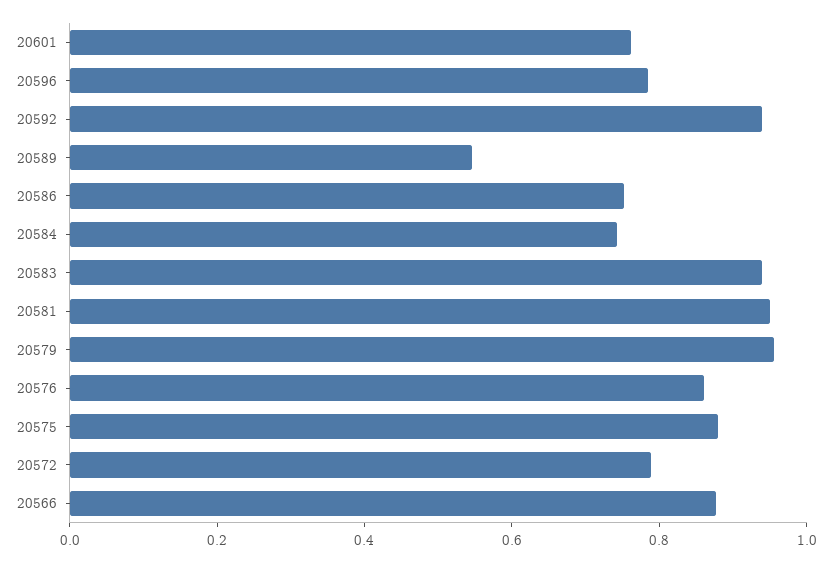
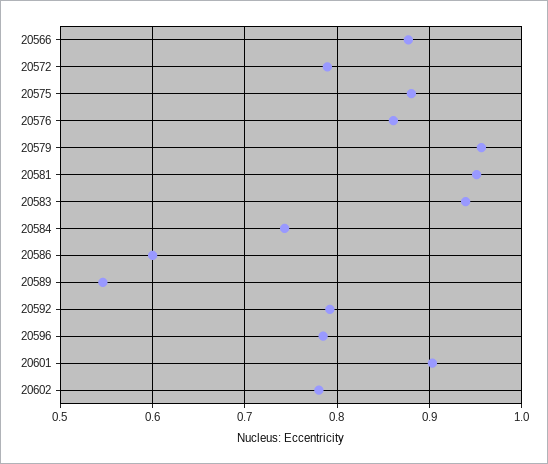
20601: 0.75 -> 0.9
20592: 0.95 -> 0.79
20586: 0.75 -> 0.6
20602: none -> 0.78

